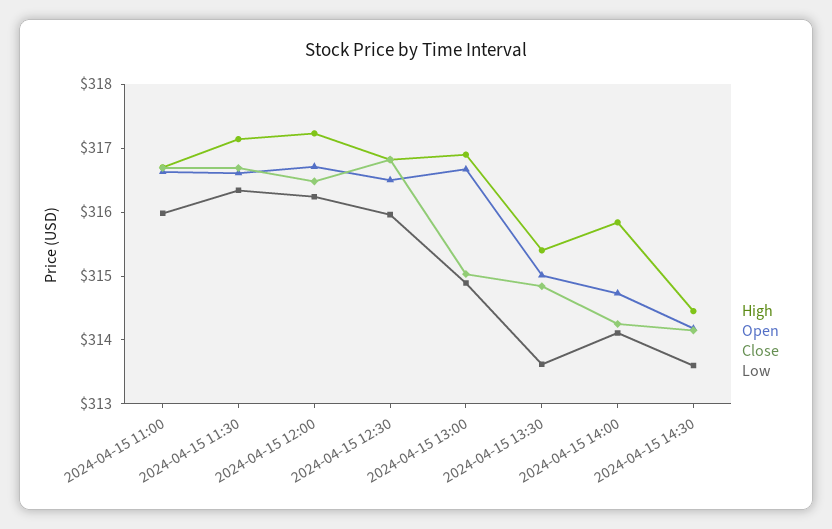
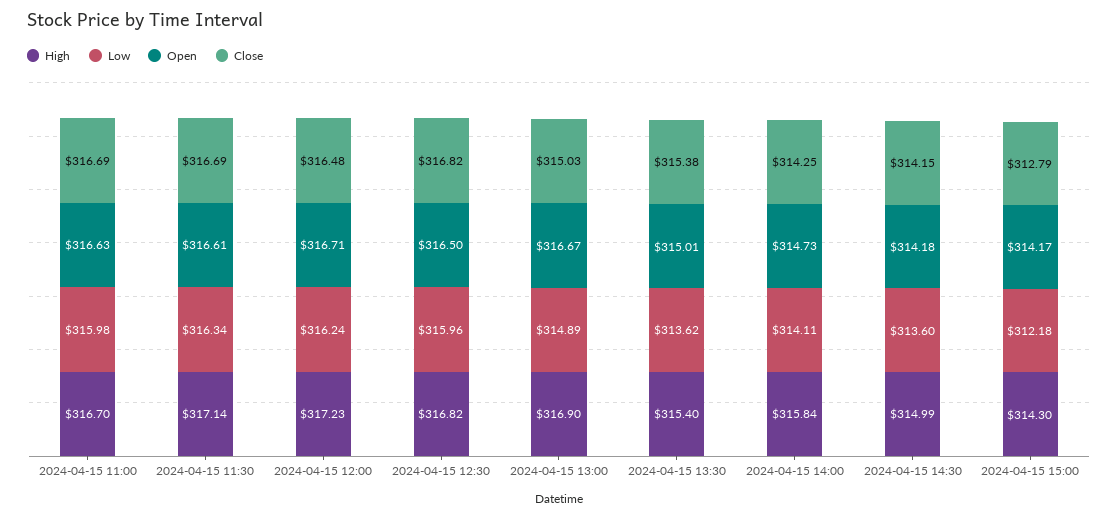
Close, 2024-04-15 13:30: 314.8 -> 315.38
High, 2024-04-15 14:30: 314.4 -> 314.99
High, 2024-04-15 15:00: none -> 314.3
Low, 2024-04-15 15:00: none -> 312.18
Open, 2024-04-15 15:00: none -> 314.17
Close, 2024-04-15 15:00: none -> 312.79

